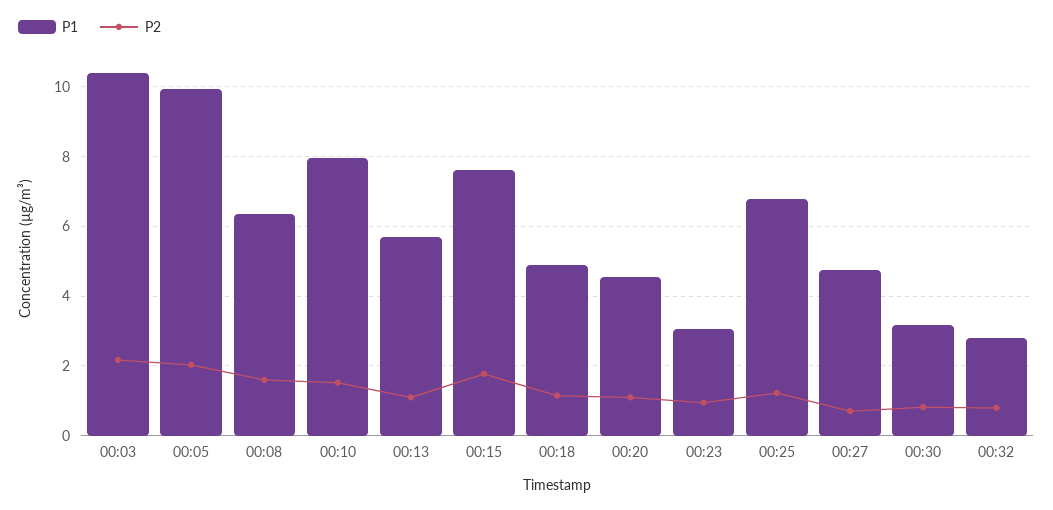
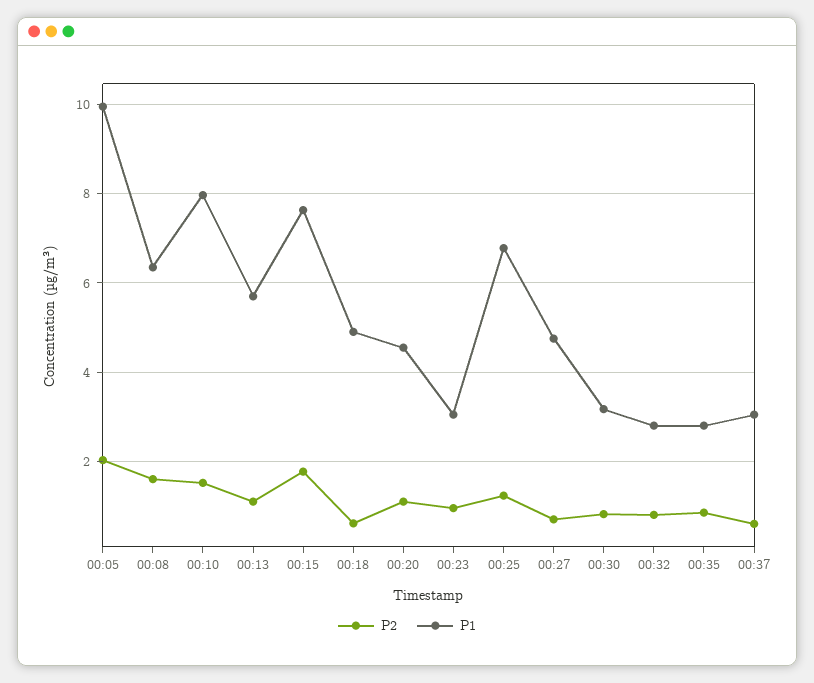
P1, 00:03: 10.4 -> none
P2, 00:03: 2.2 -> none
P2, 00:18: 1.2 -> 0.6
P2, 00:35: none -> 0.8
P1, 00:35: none -> 2.8
P2, 00:37: none -> 0.6
P1, 00:37: none -> 3

